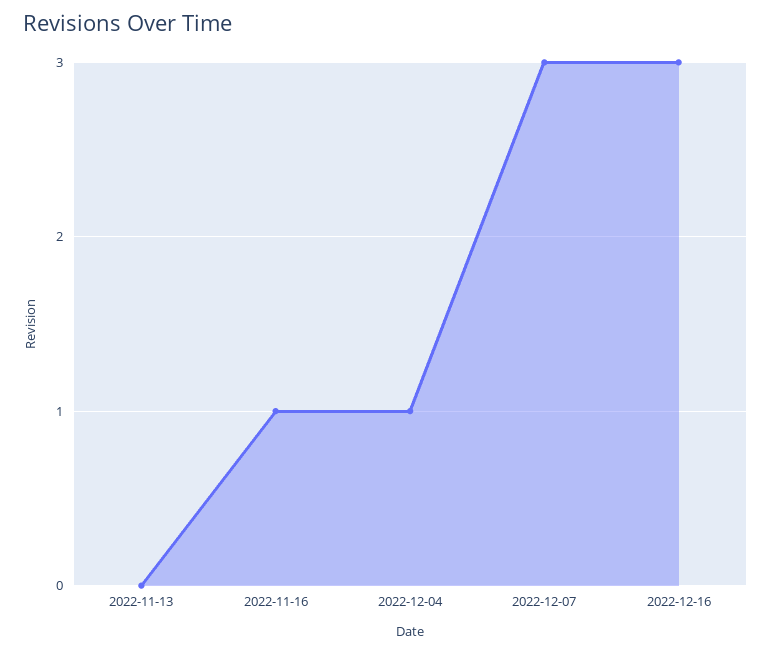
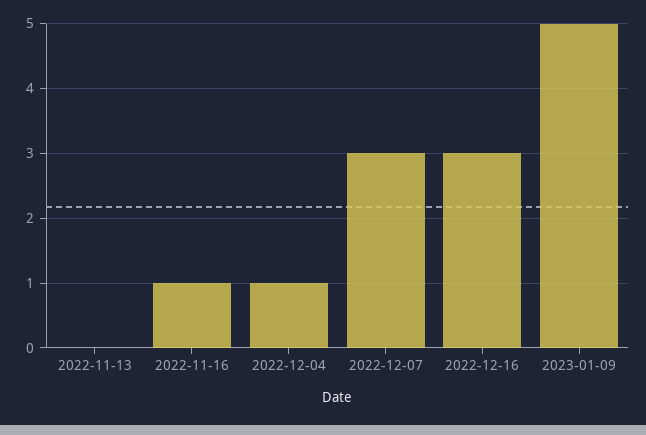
2023-01-09: none -> 5

